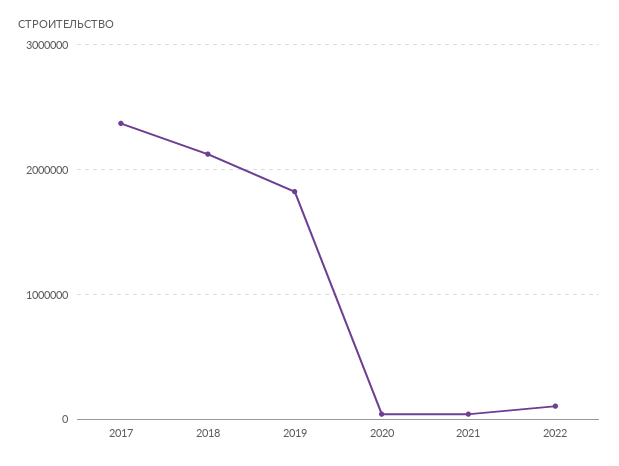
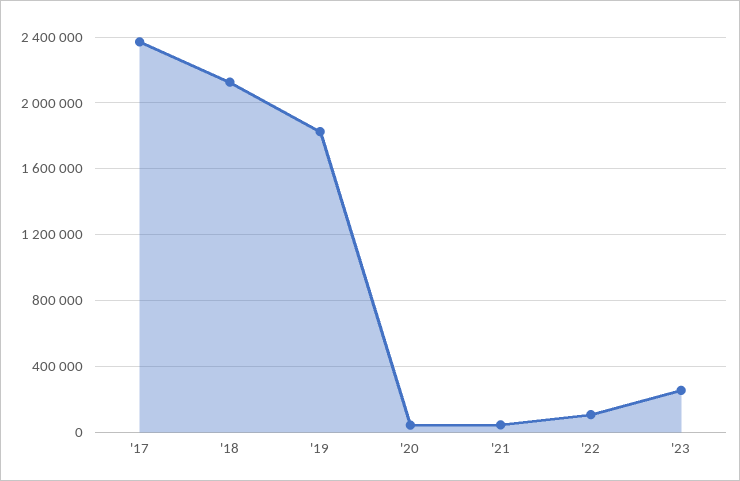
'23: none -> 250000

